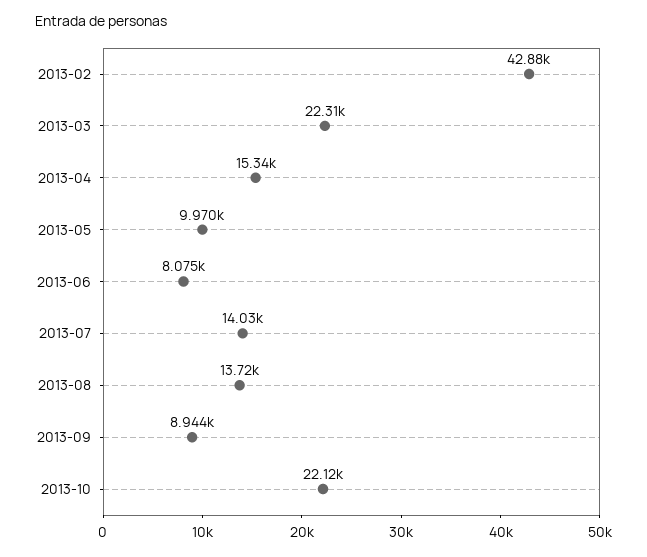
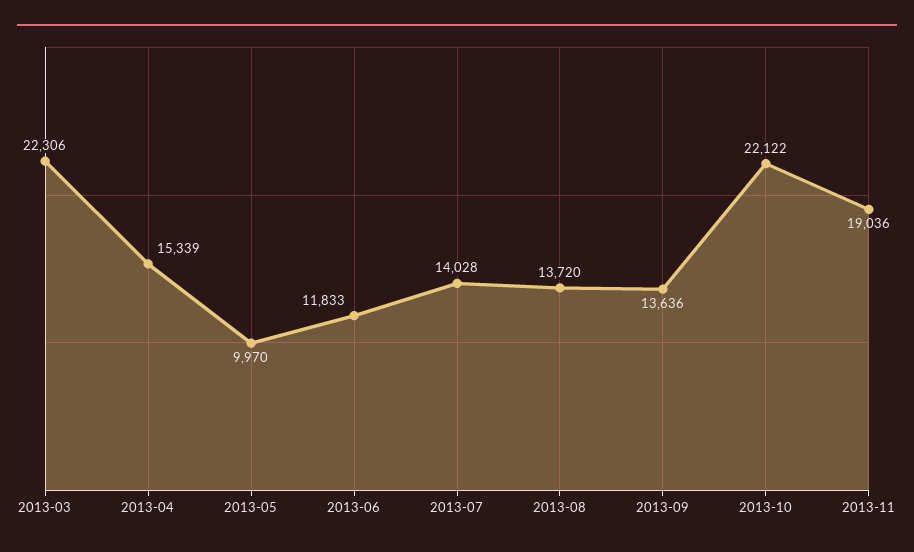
2013-02: 42880 -> none
2013-06: 8075 -> 11833
2013-09: 8944 -> 13636
2013-11: none -> 19036

